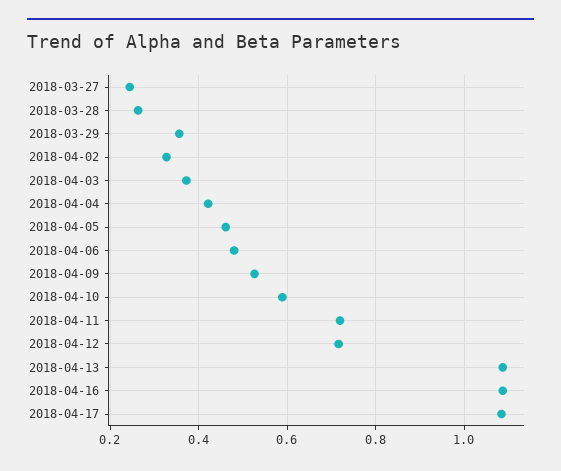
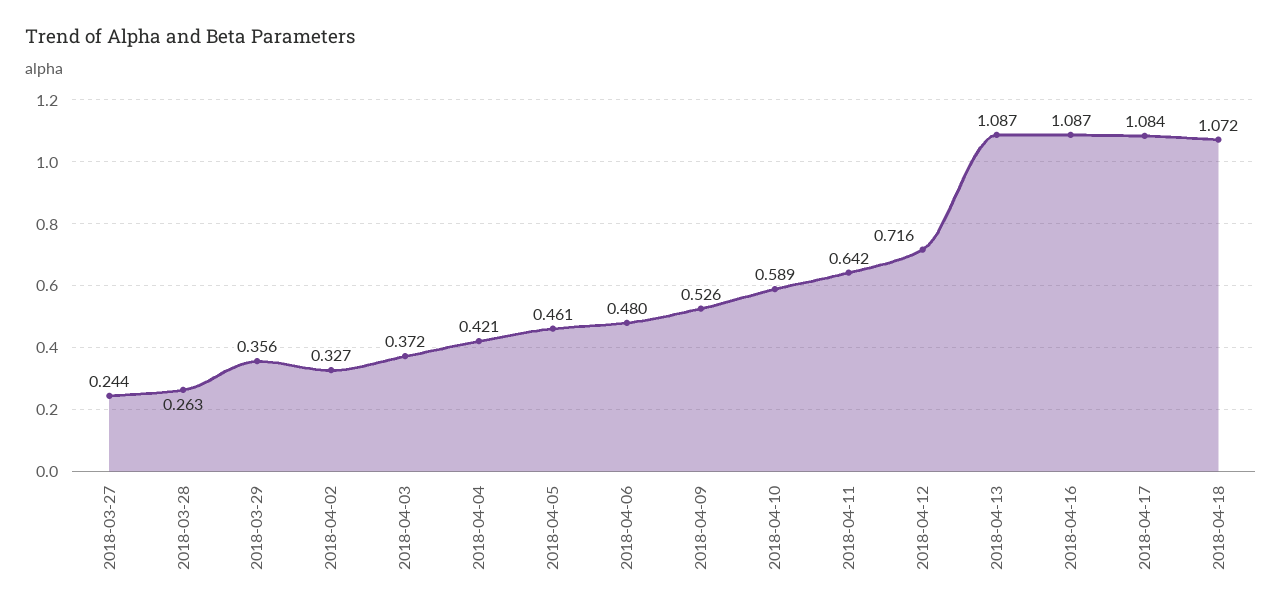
2018-04-11: 0.72 -> 0.642
2018-04-18: none -> 1.072

